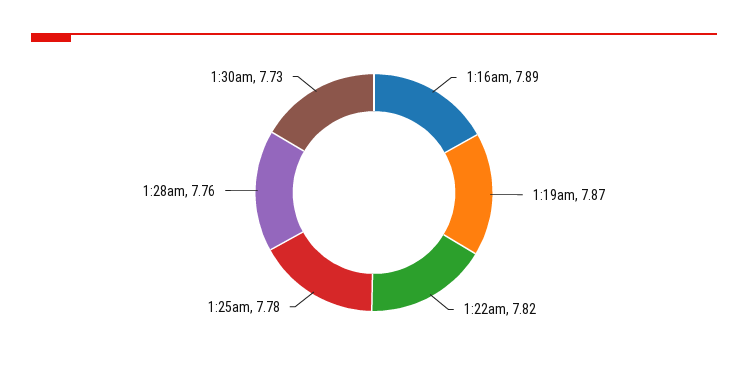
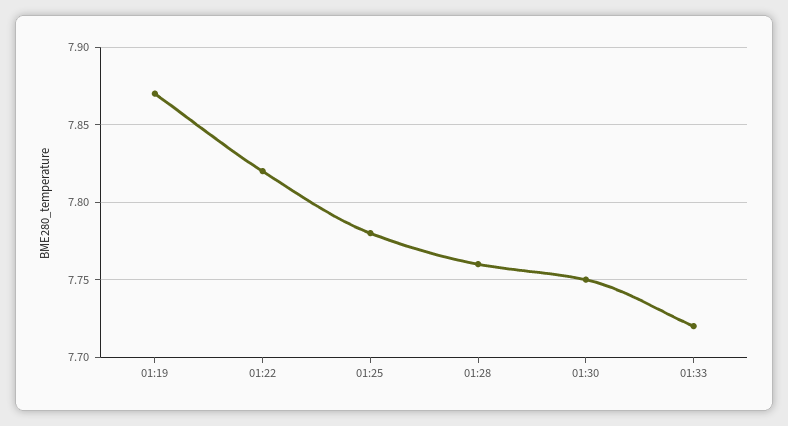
1:16am: 7.89 -> none
1:30am: 7.73 -> 7.75
01:33: none -> 7.72

